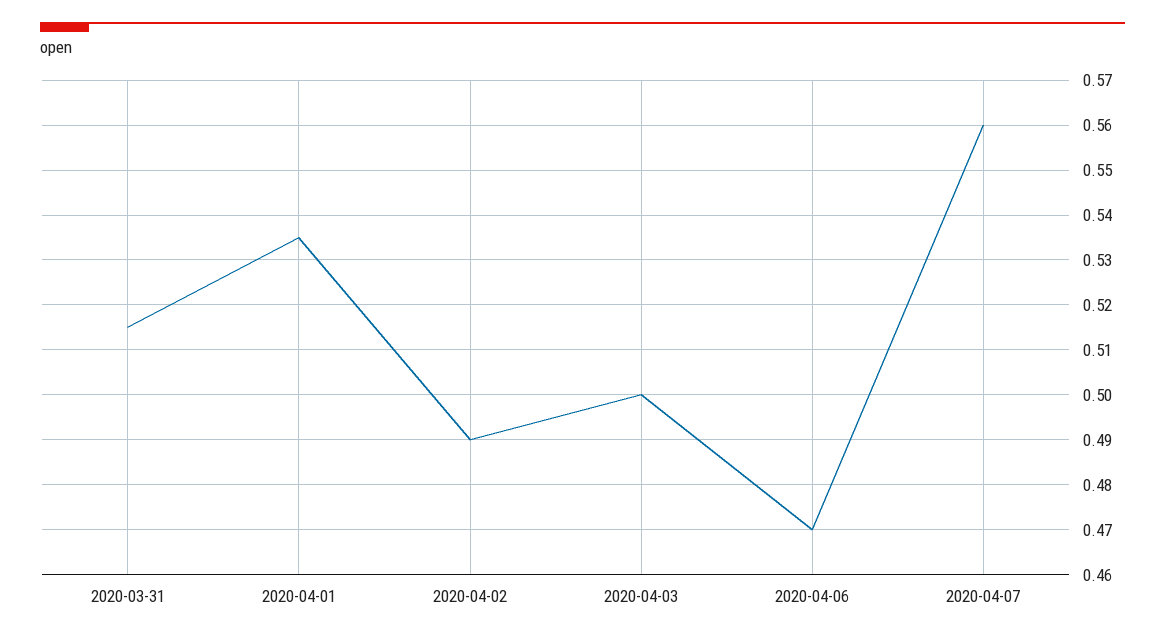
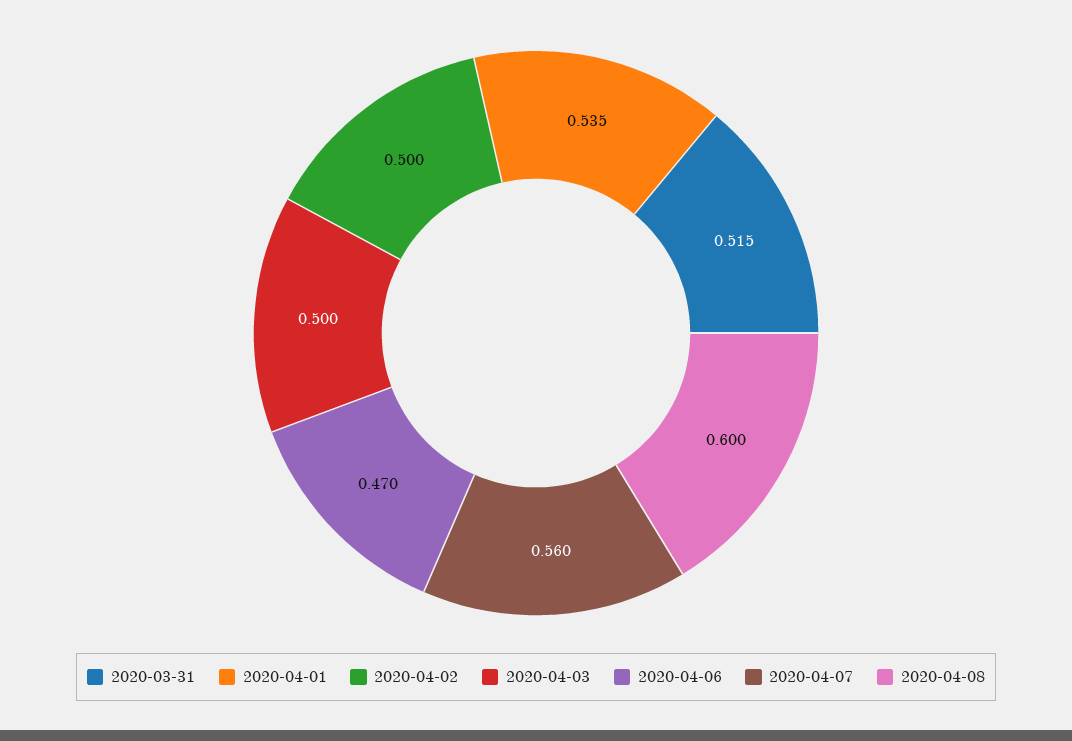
2020-04-02: 0.49 -> 0.5
2020-04-08: none -> 0.6

